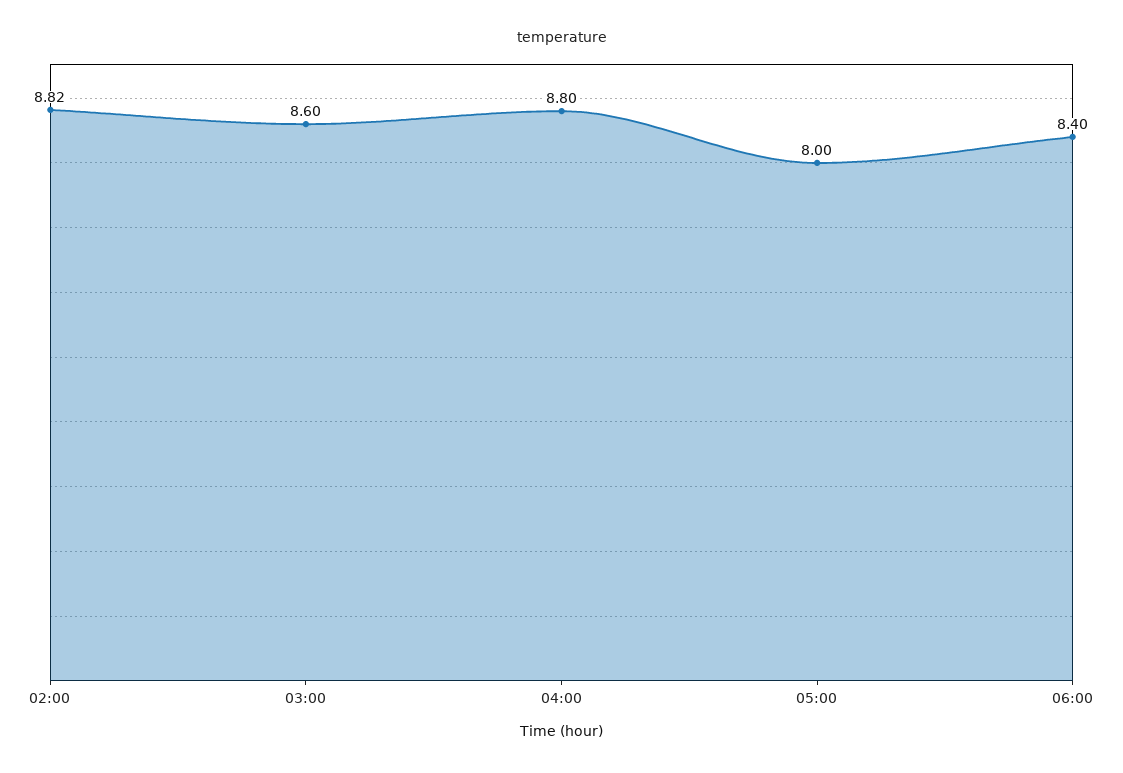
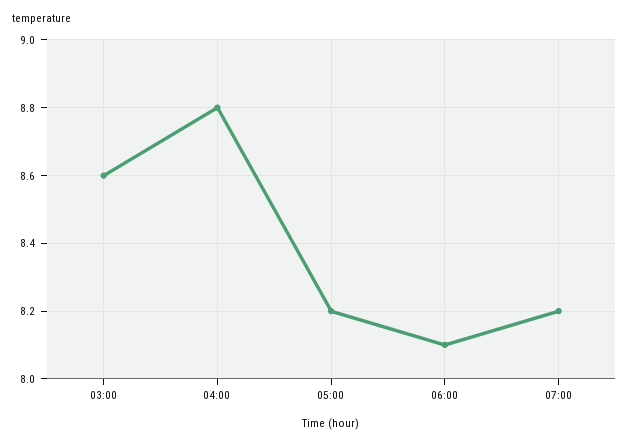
02:00: 8.82 -> none
05:00: 8 -> 8.2
06:00: 8.4 -> 8.1
07:00: none -> 8.2

